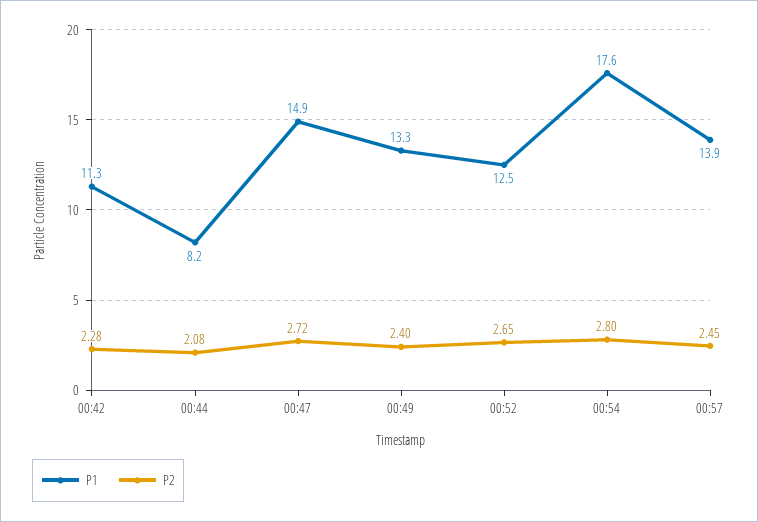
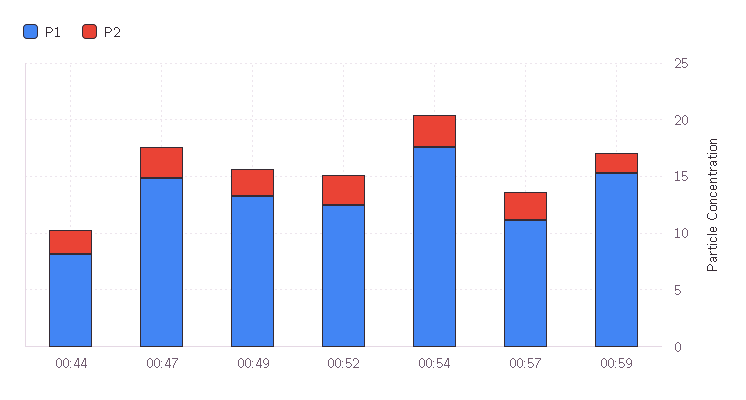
P1, 00:42: 11.3 -> none
P2, 00:42: 2.28 -> none
P1, 00:57: 13.9 -> 11
P1, 00:59: none -> 15
P2, 00:59: none -> 2

